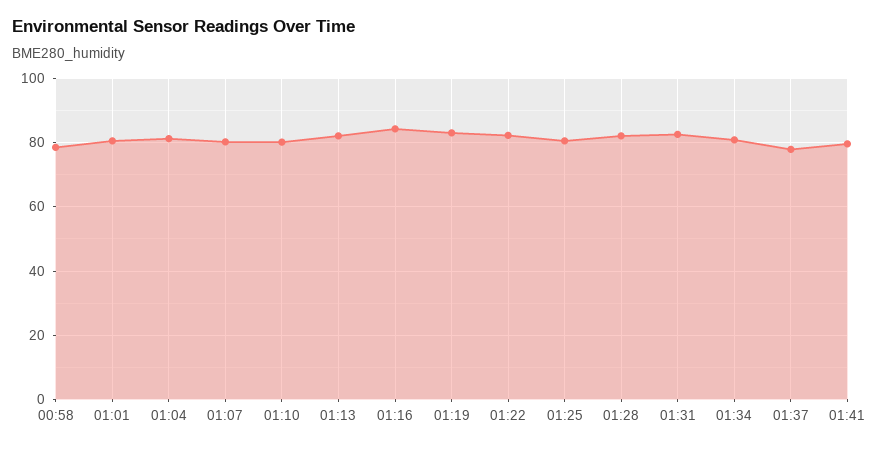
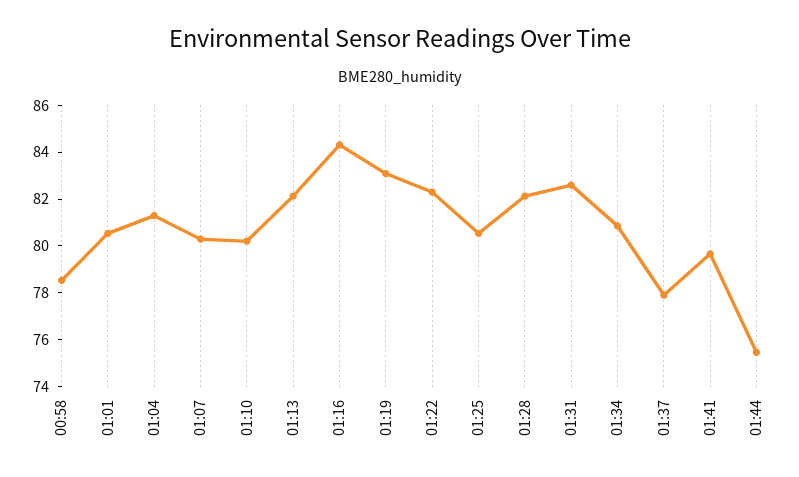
01:44: none -> 75.5

